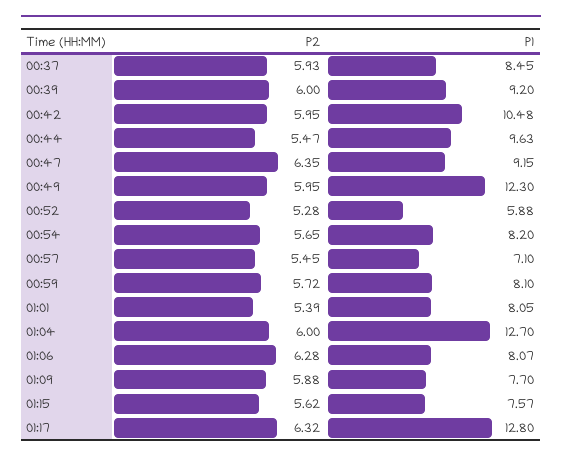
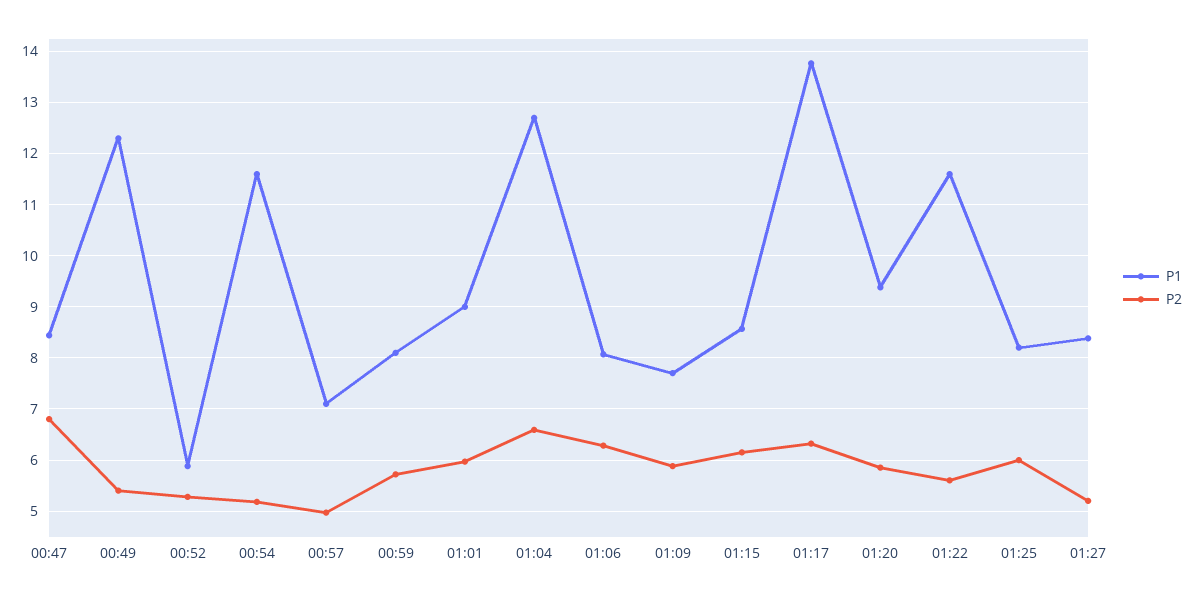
P2, 00:37: 5.93 -> none
P1, 00:37: 8.45 -> none
P2, 00:39: 6 -> none
P1, 00:39: 9.2 -> none
P2, 00:42: 5.95 -> none
P1, 00:42: 10.48 -> none
P2, 00:44: 5.47 -> none
P1, 00:44: 9.63 -> none
P2, 00:47: 6.35 -> 6.8
P1, 00:47: 9.15 -> 8.4
P2, 00:49: 5.95 -> 5.4
P2, 00:54: 5.65 -> 5.2
P1, 00:54: 8.2 -> 11.6
P2, 00:57: 5.45 -> 5
P2, 01:01: 5.39 -> 6
P1, 01:01: 8.05 -> 9
P2, 01:04: 6 -> 6.6
P2, 01:15: 5.62 -> 6.2
P1, 01:15: 7.57 -> 8.6
P1, 01:17: 12.8 -> 13.8
P1, 01:20: none -> 9.4
P2, 01:20: none -> 5.8
P1, 01:22: none -> 11.6
P2, 01:22: none -> 5.6
P1, 01:25: none -> 8.2
P2, 01:25: none -> 6
P1, 01:27: none -> 8.4
P2, 01:27: none -> 5.2

